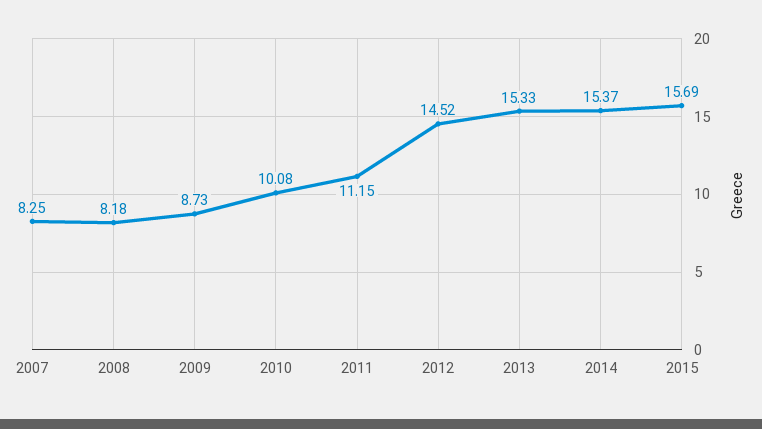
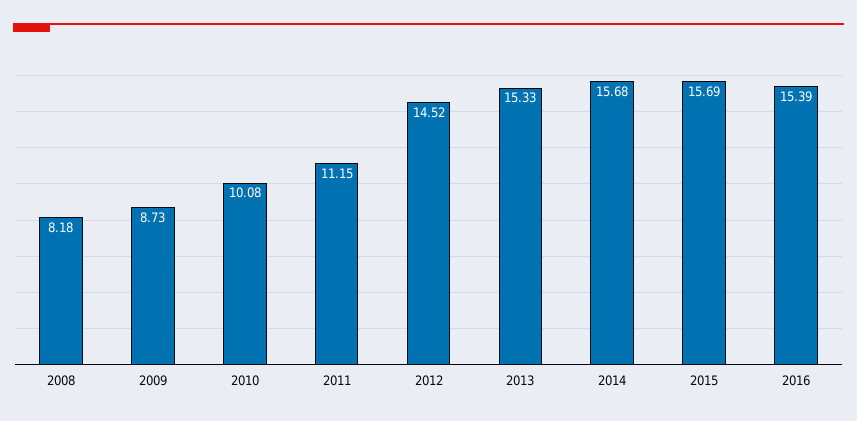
2007: 8.25 -> none
2014: 15.37 -> 15.68
2016: none -> 15.39

